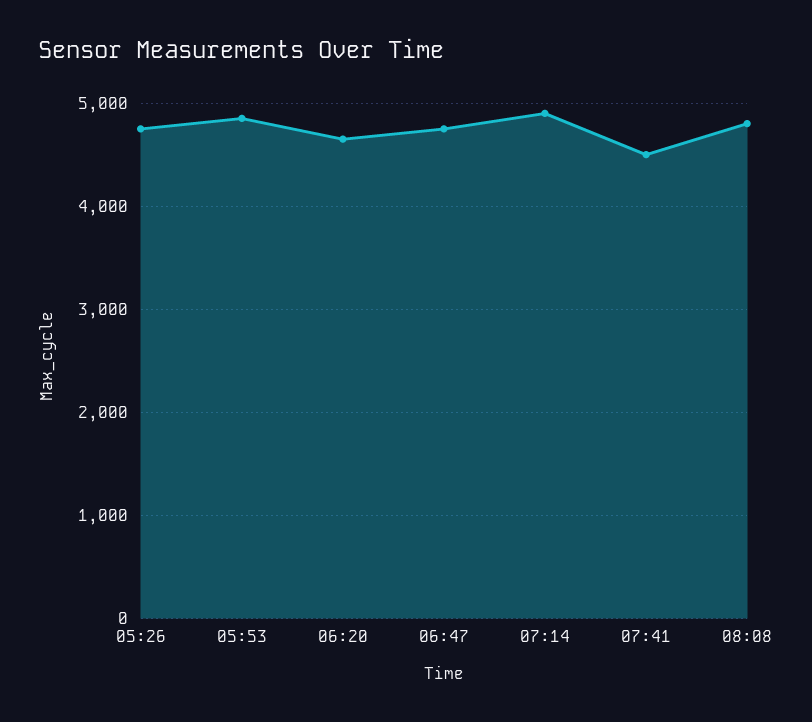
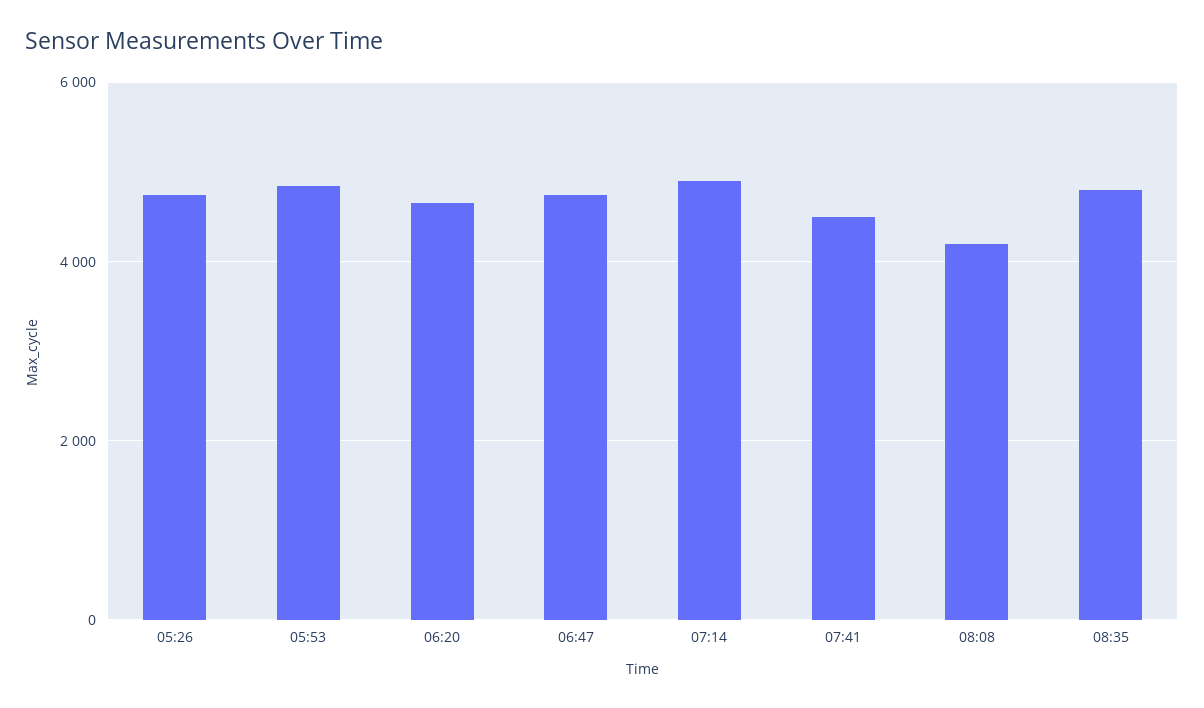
08:08: 4800 -> 4200
08:35: none -> 4800

